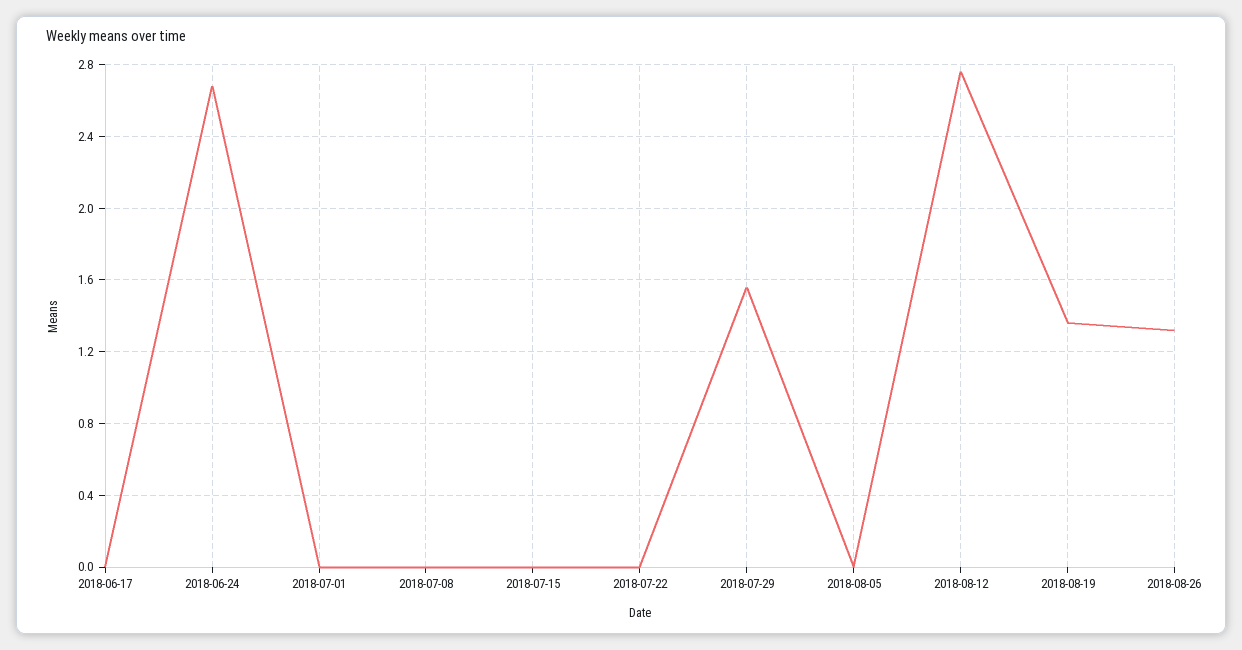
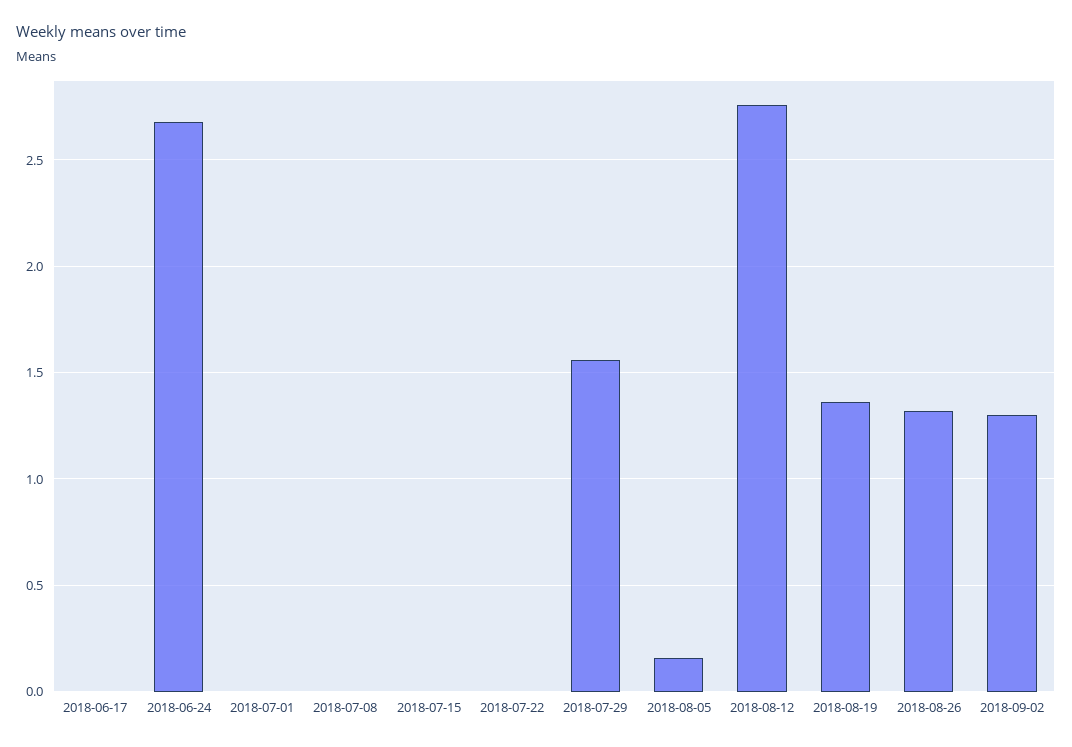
2018-08-05: 0 -> 0.15
2018-09-02: none -> 1.3

